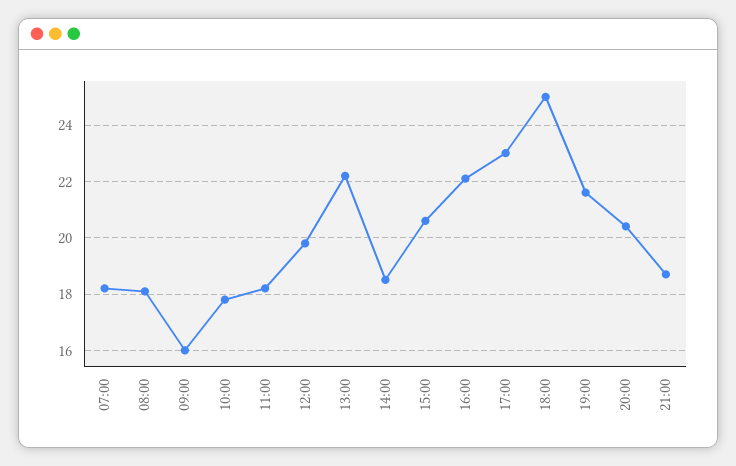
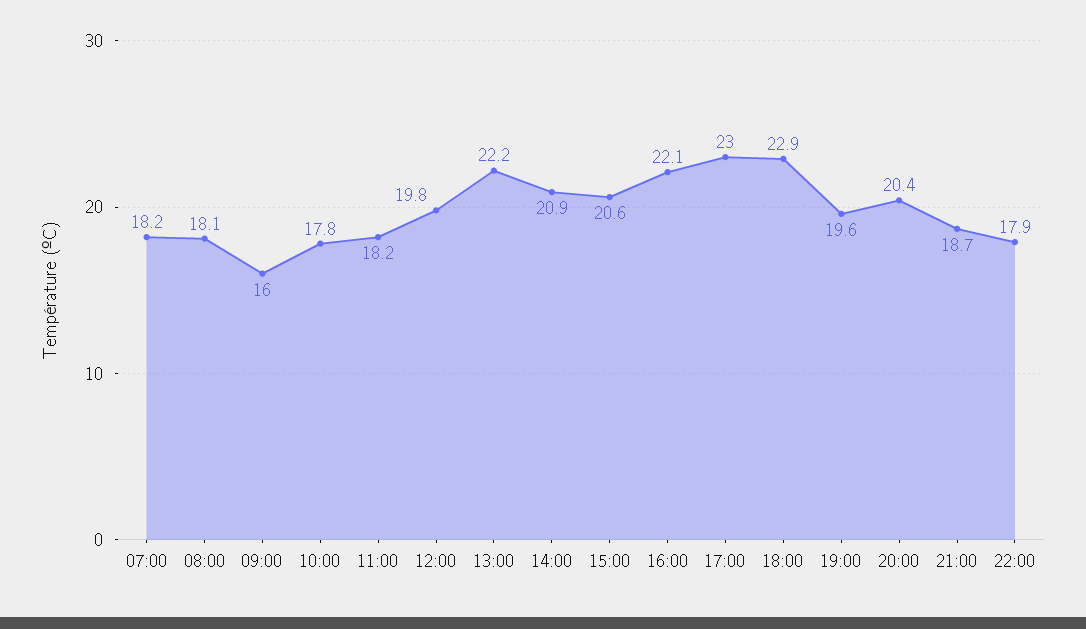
14:00: 18.5 -> 20.9
18:00: 25 -> 22.9
19:00: 21.5 -> 19.6
22:00: none -> 17.9

